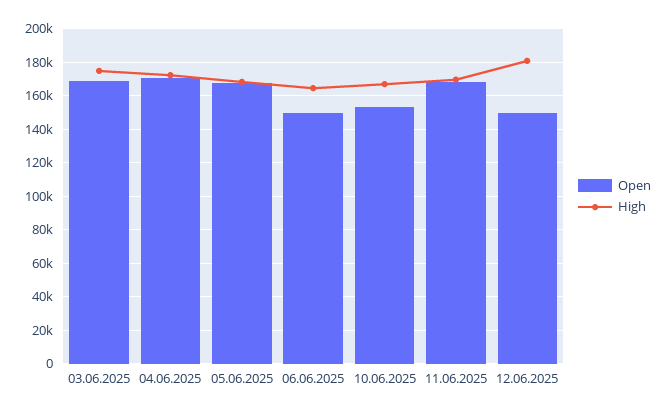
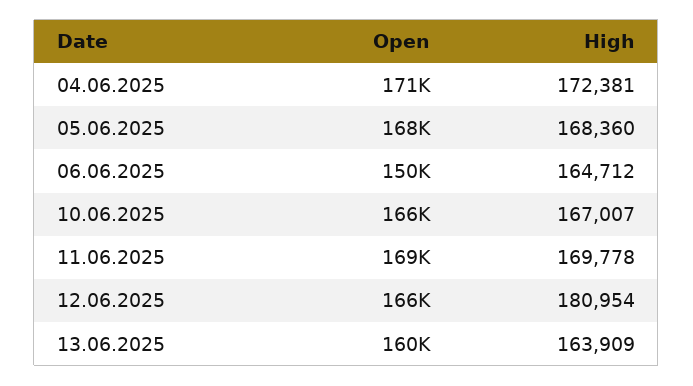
Open, 03.06.2025: 170000 -> none
High, 03.06.2025: 175000 -> none
Open, 10.06.2025: 155000 -> 166000
Open, 12.06.2025: 150000 -> 166000
Open, 13.06.2025: none -> 160000
High, 13.06.2025: none -> 163909

